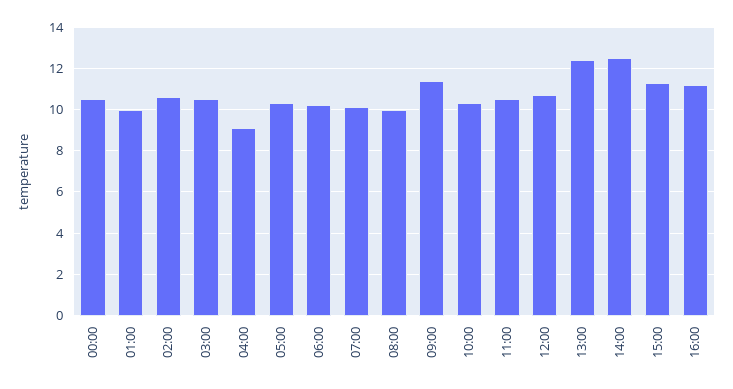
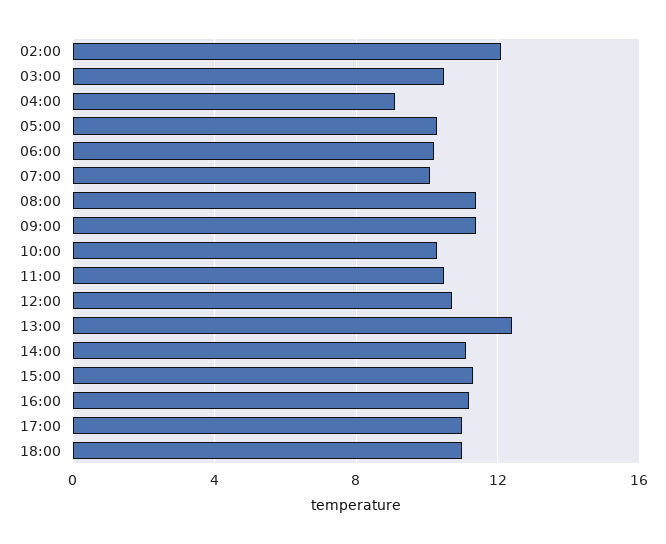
00:00: 10.5 -> none
01:00: 10 -> none
02:00: 10.5 -> 12
08:00: 10 -> 11.5
14:00: 12.5 -> 11
17:00: none -> 11
18:00: none -> 11

